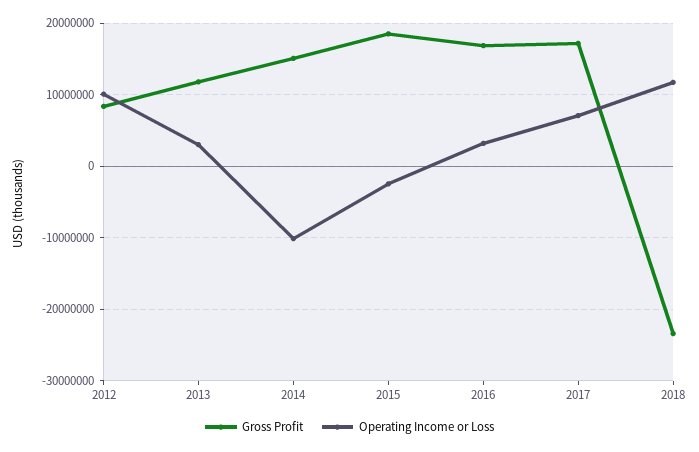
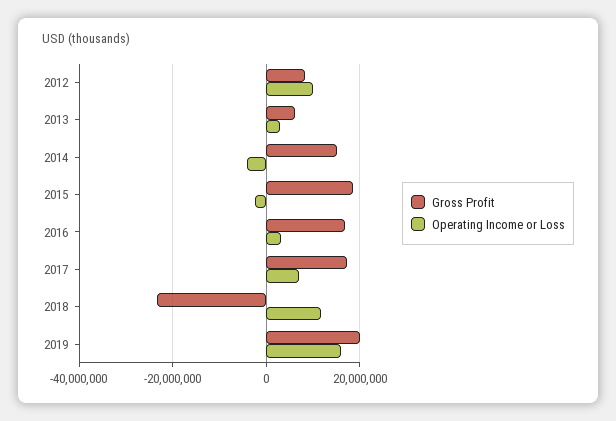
Gross Profit, 2013: 12000000 -> 6000000
Operating Income or Loss, 2014: -10000000 -> -4000000
Gross Profit, 2019: none -> 20000000
Operating Income or Loss, 2019: none -> 16000000

